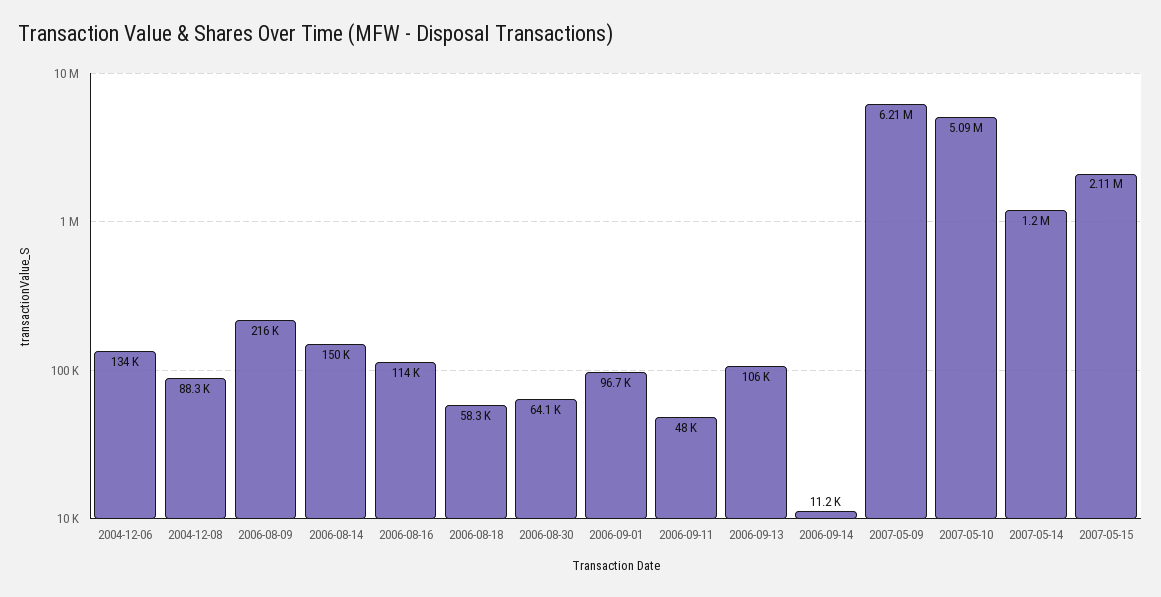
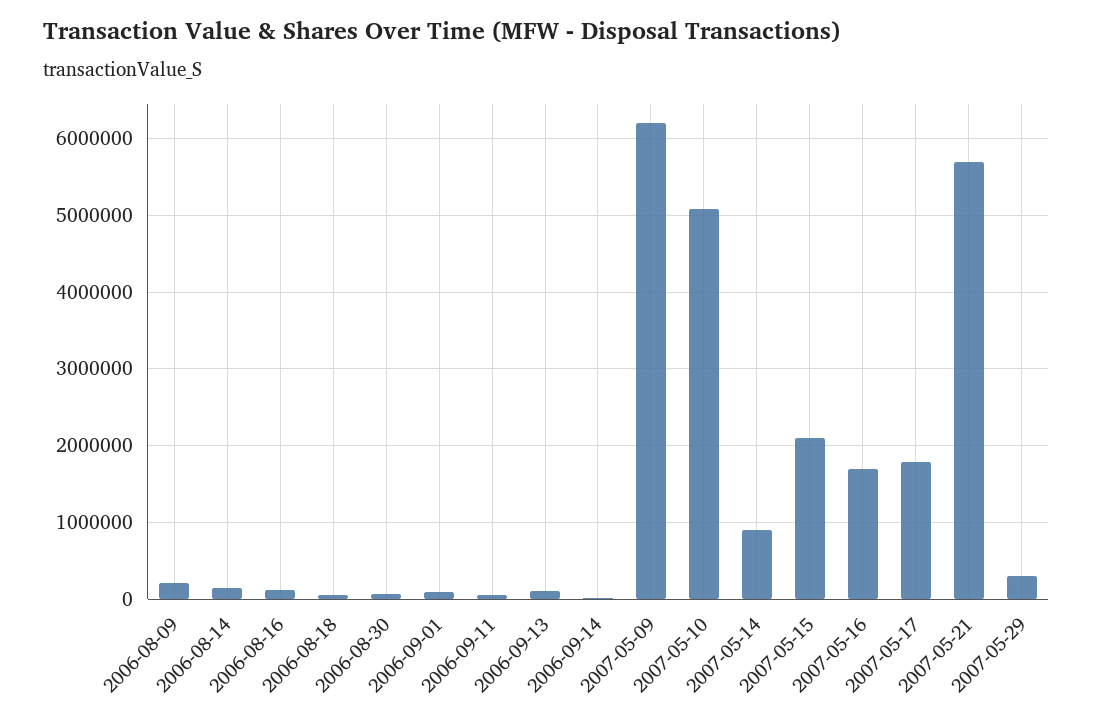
2004-12-06: 134000 -> none
2004-12-08: 88300 -> none
2007-05-14: 1200000 -> 900000
2007-05-16: none -> 1700000
2007-05-17: none -> 1800000
2007-05-21: none -> 5700000
2007-05-29: none -> 300000

